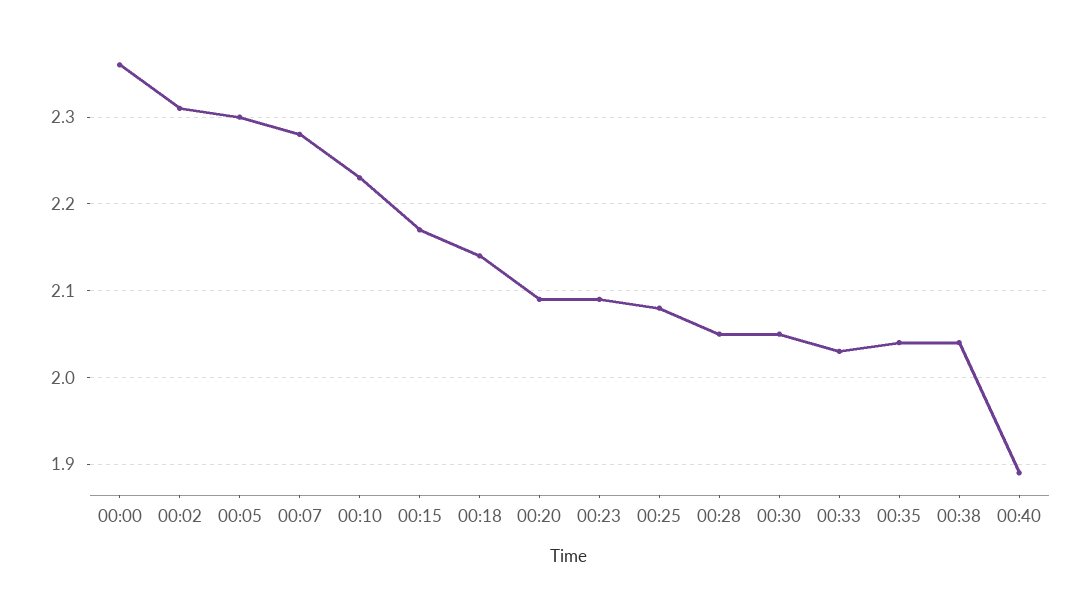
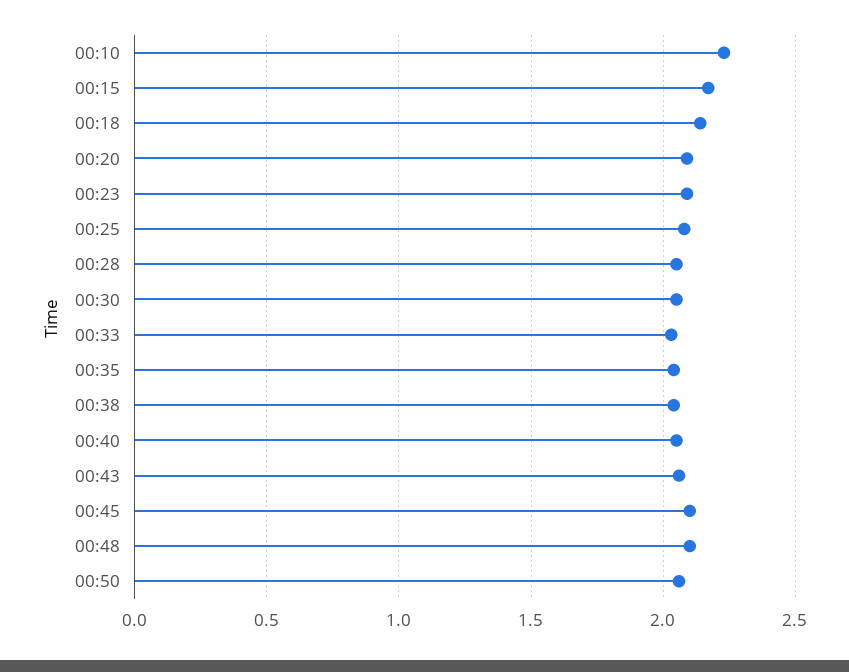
00:00: 2.36 -> none
00:02: 2.31 -> none
00:05: 2.3 -> none
00:07: 2.28 -> none
00:40: 1.89 -> 2.05
00:43: none -> 2.05
00:45: none -> 2.1
00:48: none -> 2.1
00:50: none -> 2.05

